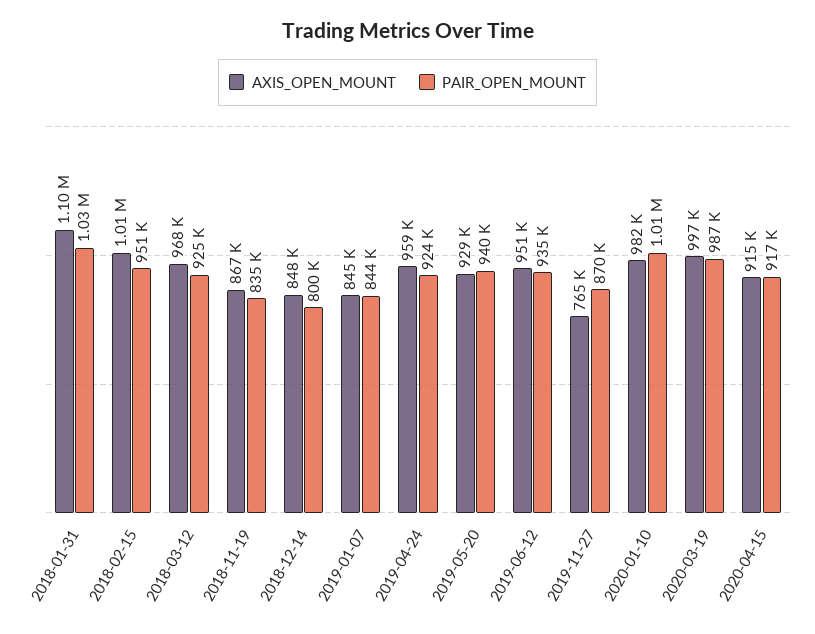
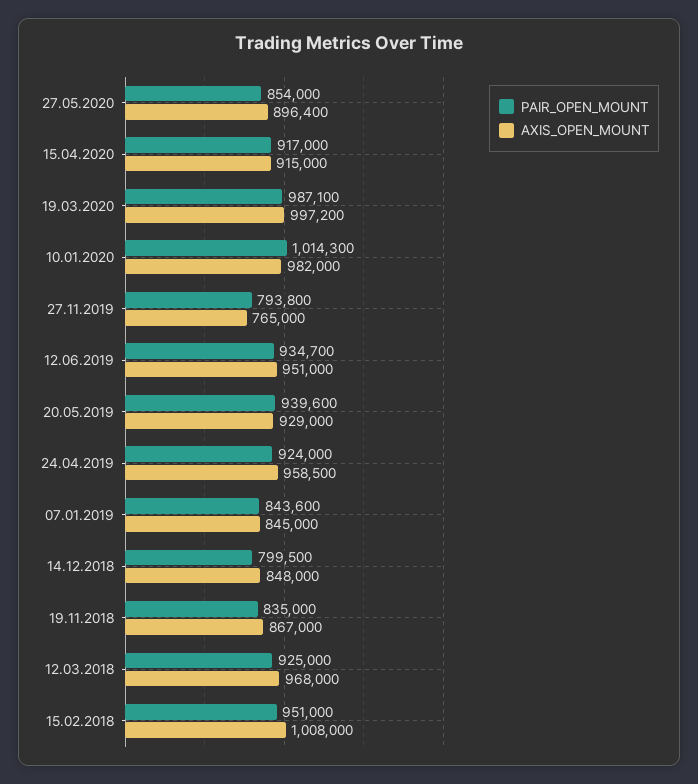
AXIS_OPEN_MOUNT, 2018-01-31: 1100000 -> none
PAIR_OPEN_MOUNT, 2018-01-31: 1030000 -> none
PAIR_OPEN_MOUNT, 2019-11-27: 870000 -> 793800
PAIR_OPEN_MOUNT, 27.05.2020: none -> 854000
AXIS_OPEN_MOUNT, 27.05.2020: none -> 896400

